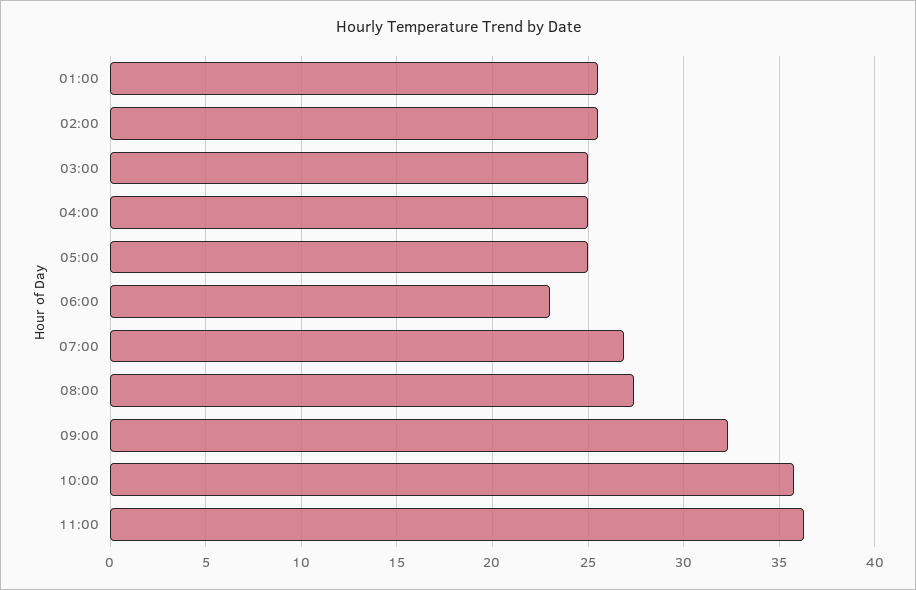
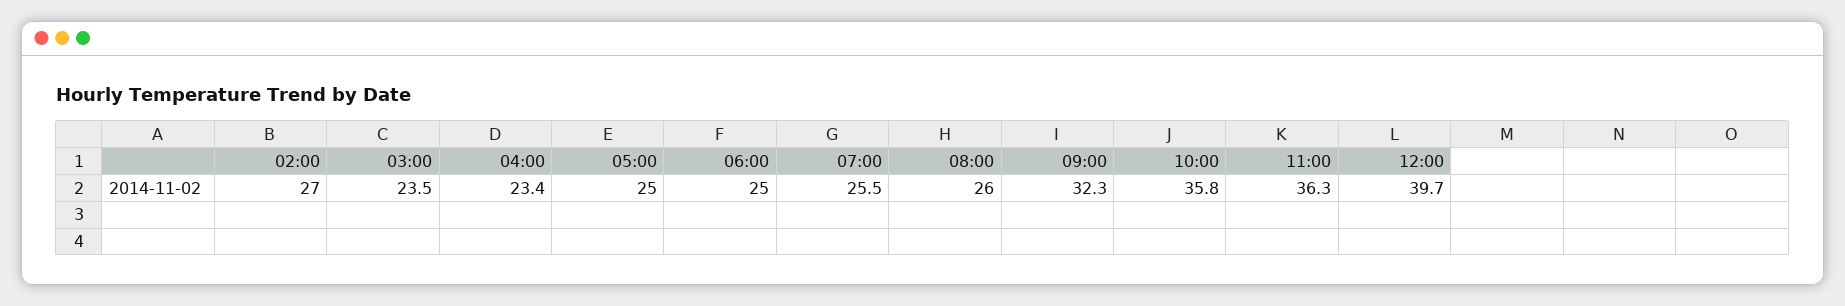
01:00: 25.5 -> none
02:00: 25.5 -> 27
03:00: 25 -> 23.5
04:00: 25 -> 23.4
06:00: 23 -> 25
07:00: 27 -> 25.5
08:00: 27.5 -> 26
12:00: none -> 39.7

